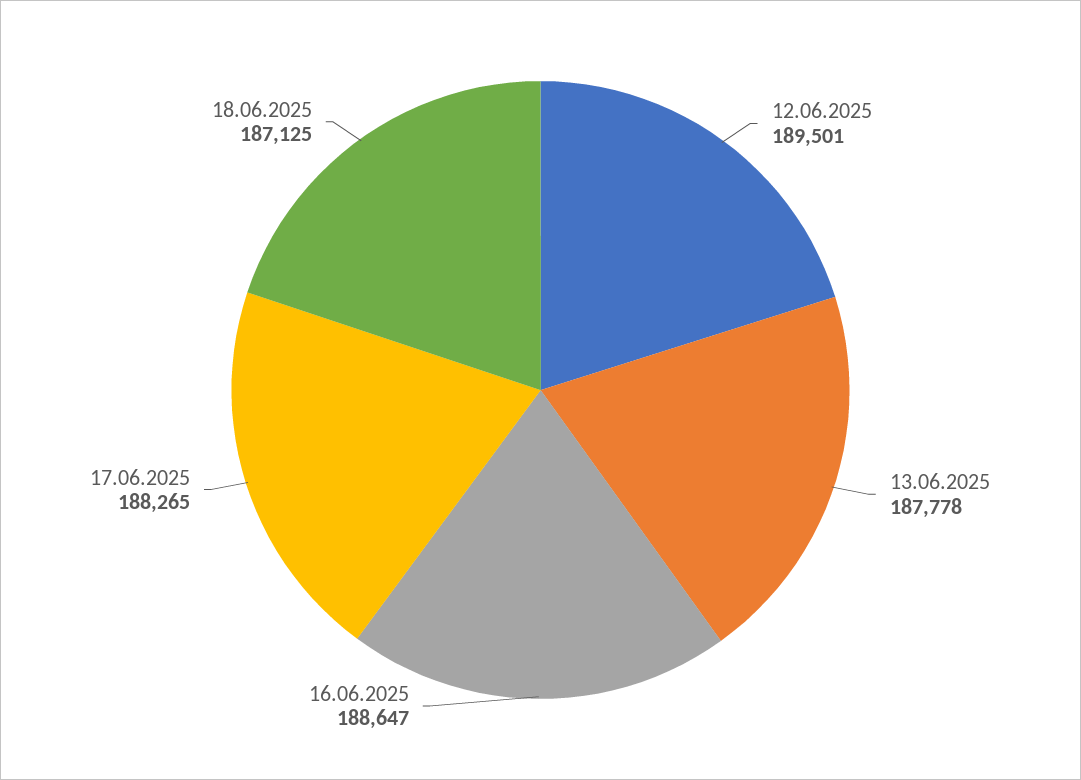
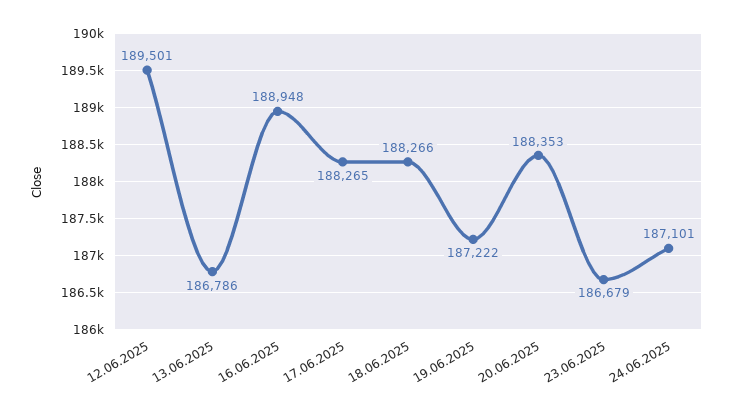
13.06.2025: 187778 -> 186786
16.06.2025: 188647 -> 188948
18.06.2025: 187125 -> 188266
19.06.2025: none -> 187222
20.06.2025: none -> 188353
23.06.2025: none -> 186679
24.06.2025: none -> 187101

